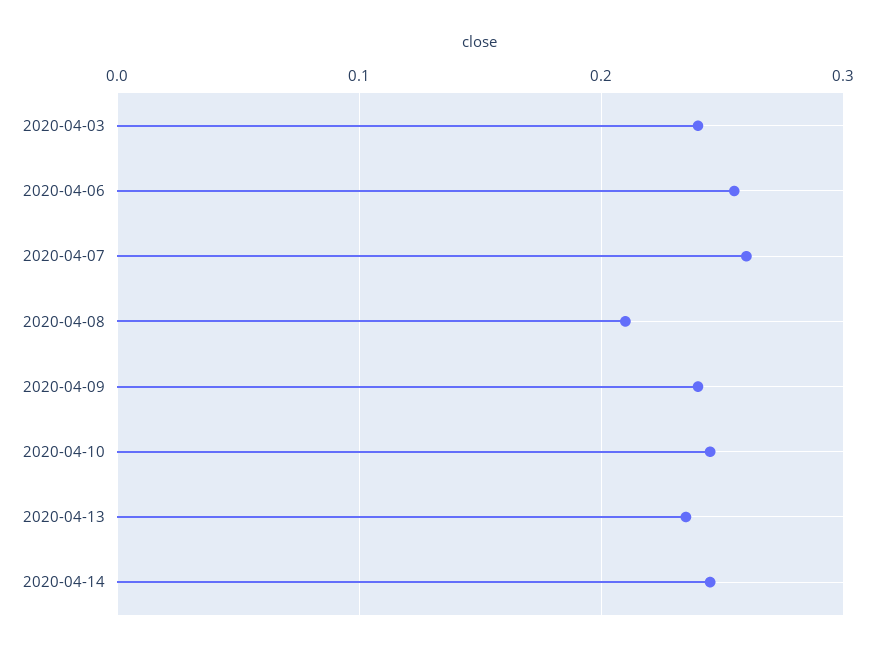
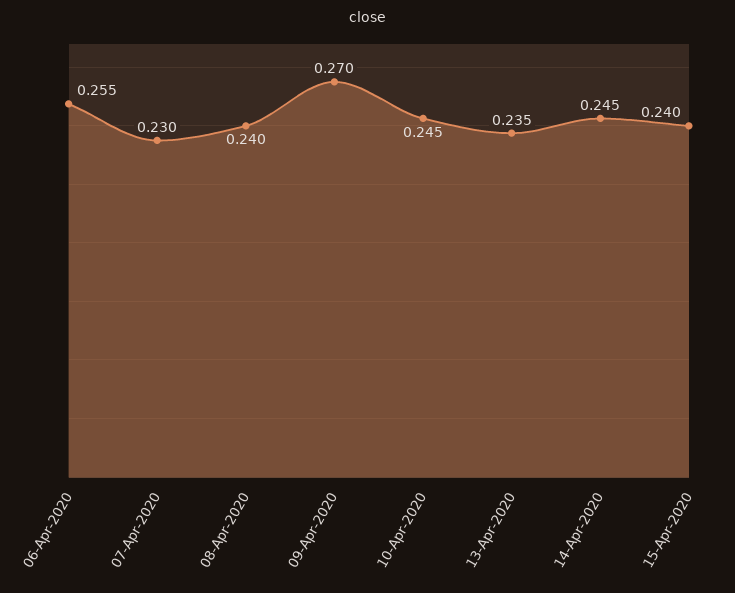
2020-04-03: 0.24 -> none
2020-04-07: 0.26 -> 0.23
2020-04-08: 0.21 -> 0.24
2020-04-09: 0.24 -> 0.27
15-Apr-2020: none -> 0.24

